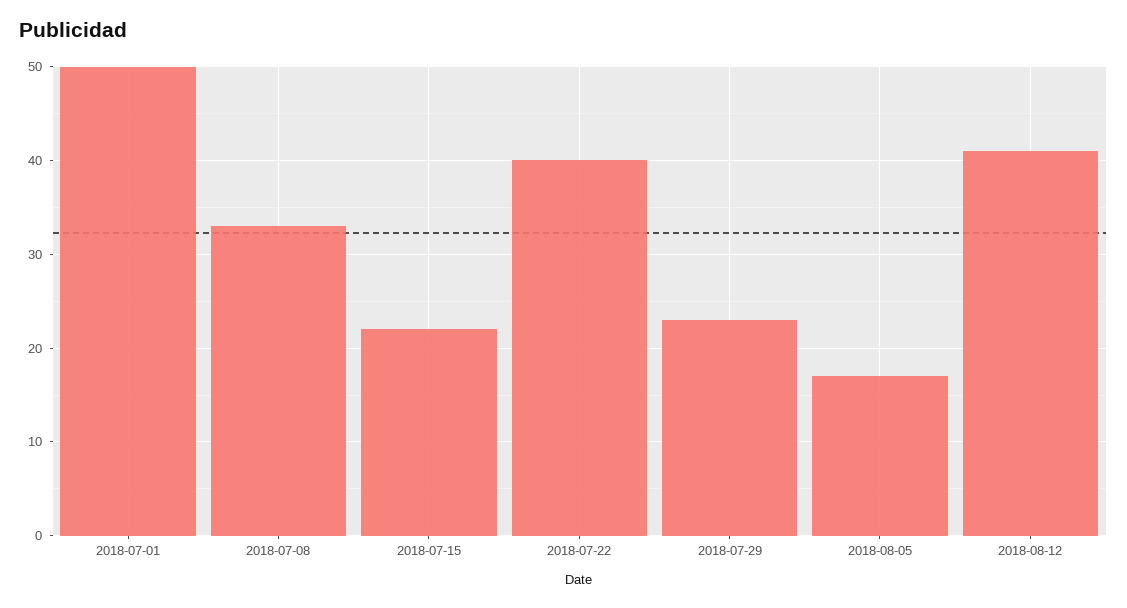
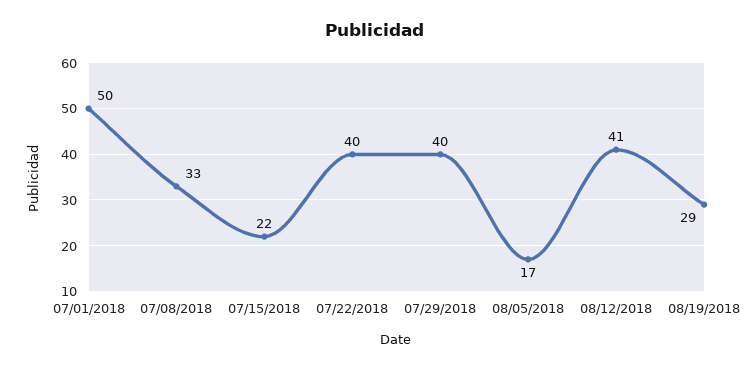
2018-07-29: 23 -> 40
08/19/2018: none -> 29

